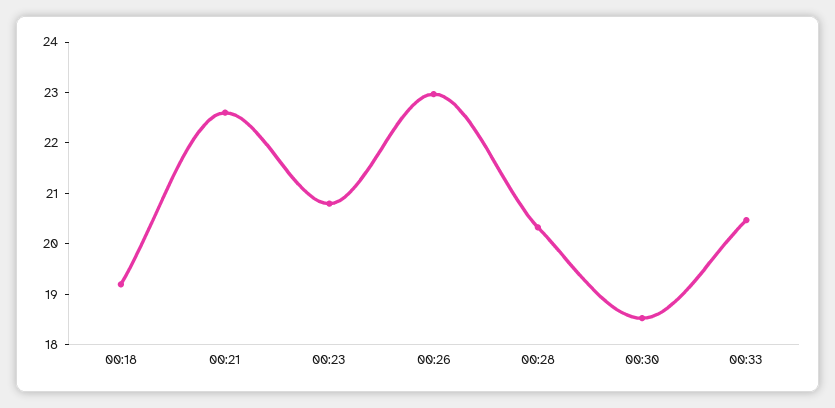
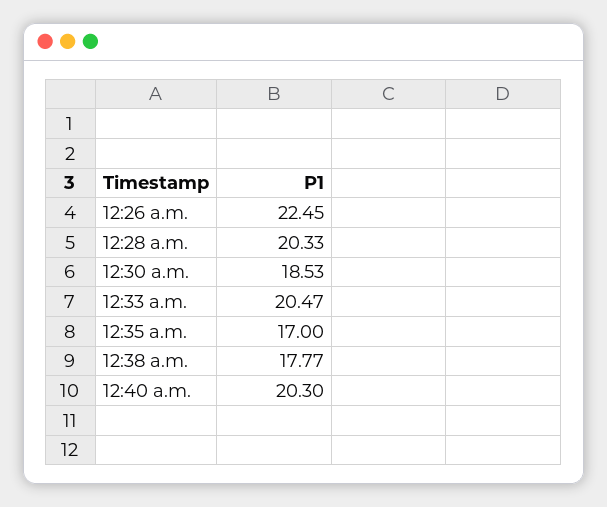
00:18: 19.2 -> none
00:21: 22.6 -> none
00:23: 20.8 -> none
00:26: 23 -> 22.45
12:35 a.m.: none -> 17
12:38 a.m.: none -> 17.77
12:40 a.m.: none -> 20.3

